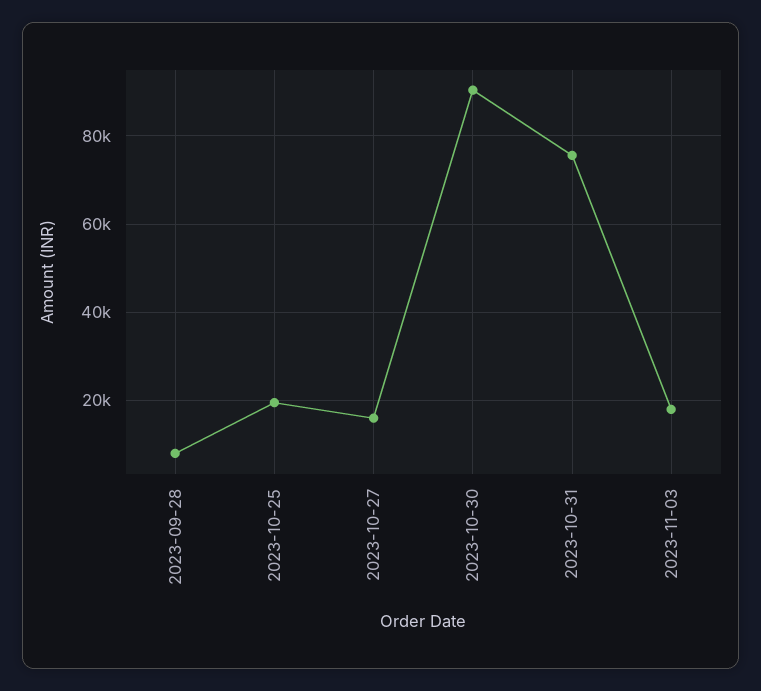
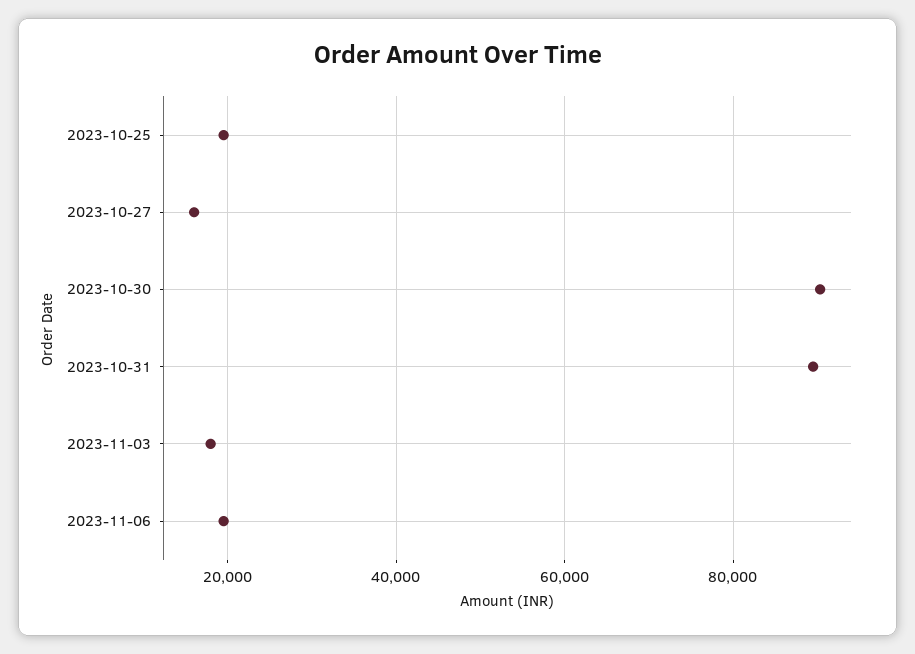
2023-09-28: 8000 -> none
2023-10-31: 76000 -> 90000
2023-11-06: none -> 20000

